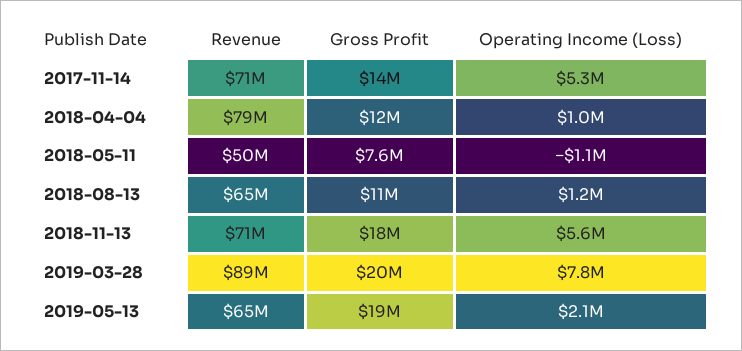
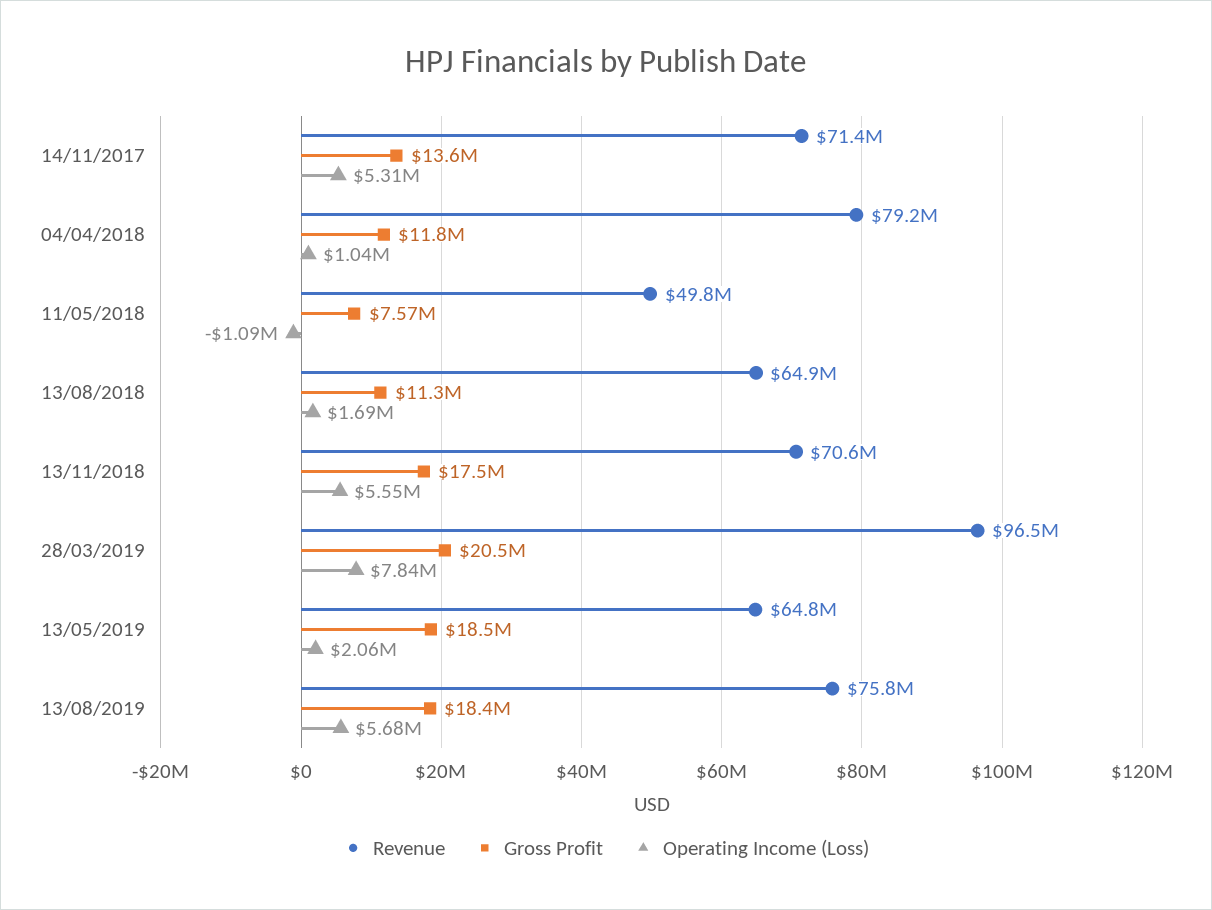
Operating Income (Loss), 2018-08-13: 1200000 -> 1690000
Revenue, 2019-03-28: 89000000 -> 96500000
Revenue, 13/08/2019: none -> 75800000
Gross Profit, 13/08/2019: none -> 18400000
Operating Income (Loss), 13/08/2019: none -> 5680000

